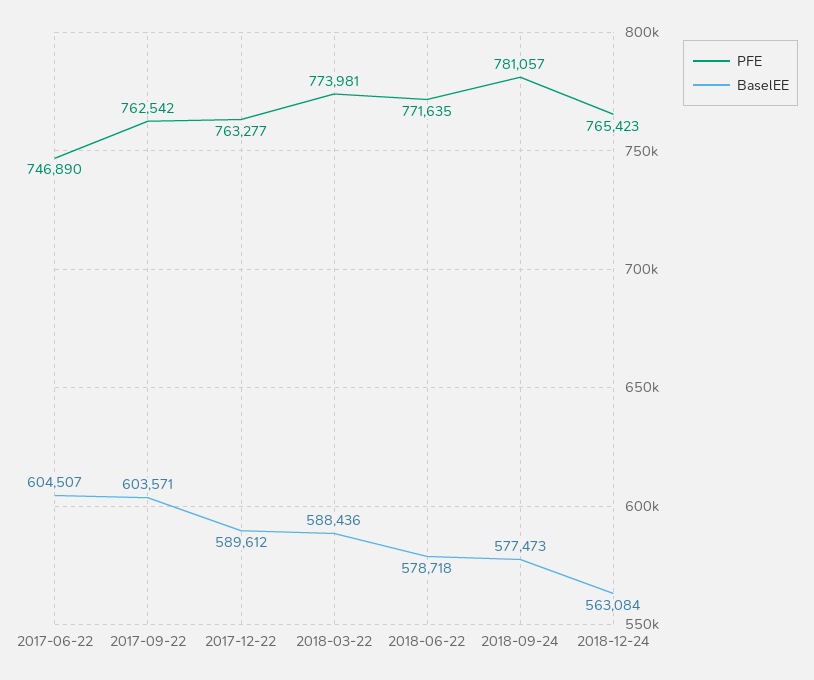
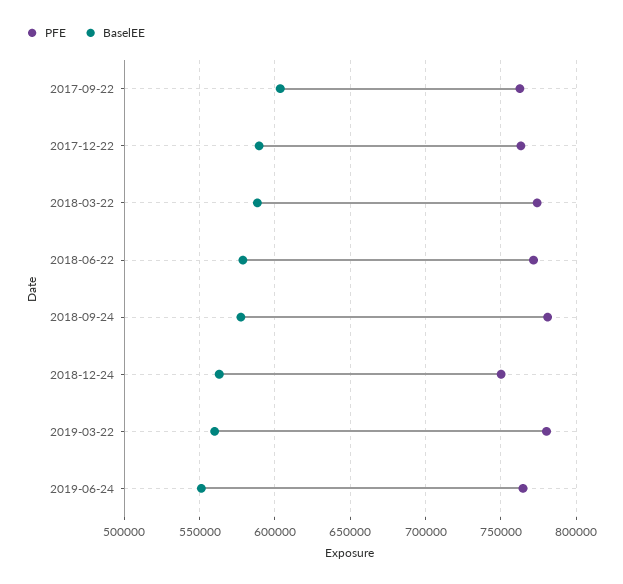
PFE, 2017-06-22: 746890 -> none
BaselEE, 2017-06-22: 604507 -> none
PFE, 2018-12-24: 765423 -> 750000
PFE, 2019-03-22: none -> 780000
BaselEE, 2019-03-22: none -> 560000
PFE, 2019-06-24: none -> 765000
BaselEE, 2019-06-24: none -> 550000

